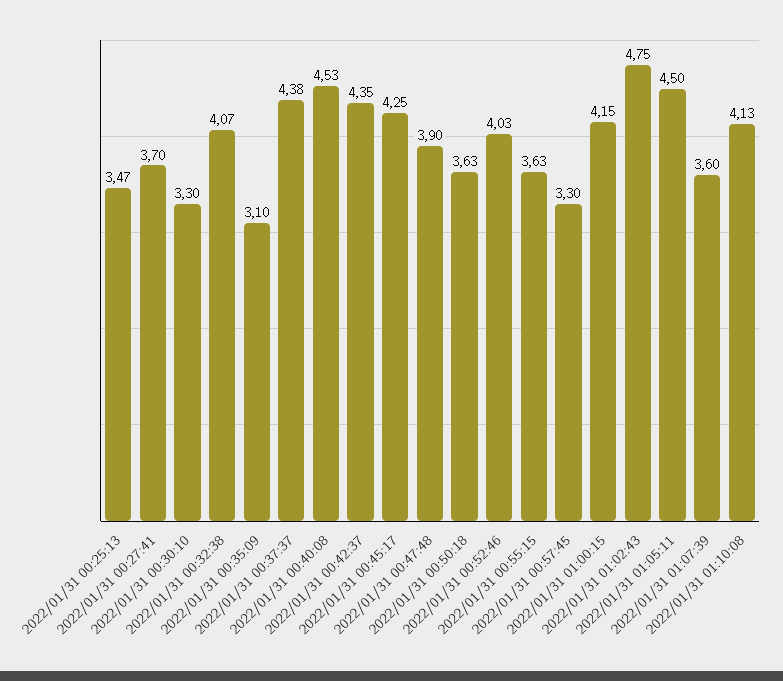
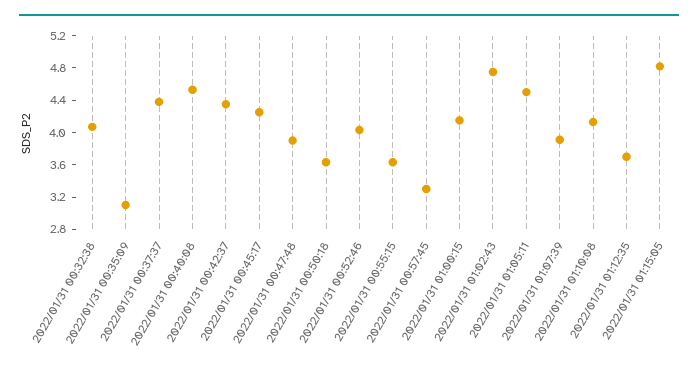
2022/01/31 00:25:13: 3.47 -> none
2022/01/31 00:27:41: 3.7 -> none
2022/01/31 00:30:10: 3.3 -> none
2022/01/31 01:07:39: 3.6 -> 3.9
2022/01/31 01:12:35: none -> 3.7
2022/01/31 01:15:05: none -> 4.8

